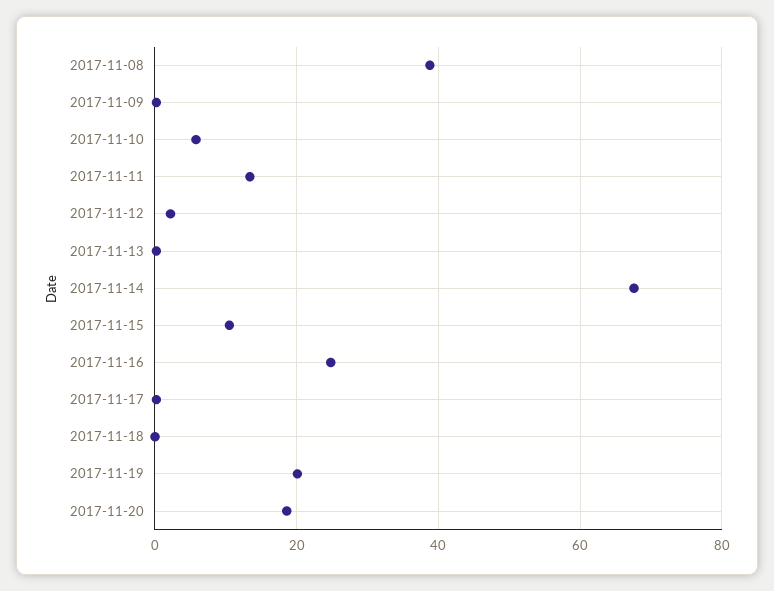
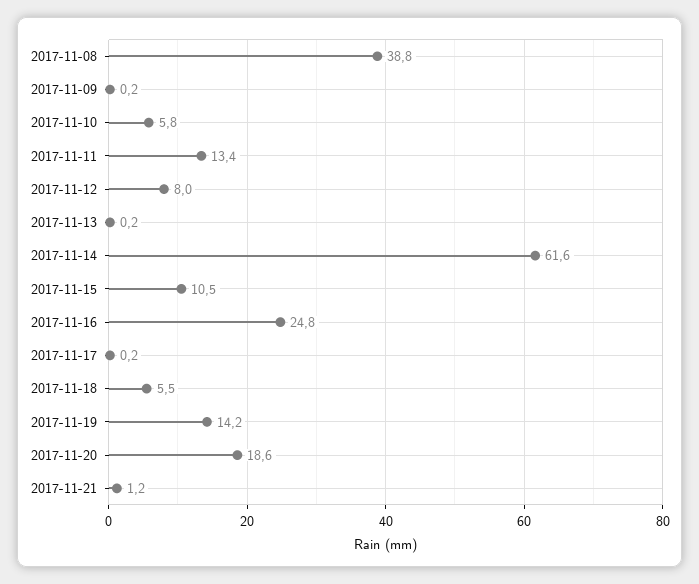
2017-11-12: 2 -> 8
2017-11-14: 68 -> 61.6
2017-11-18: 0 -> 5.5
2017-11-19: 20 -> 14.2
2017-11-21: none -> 1.2

